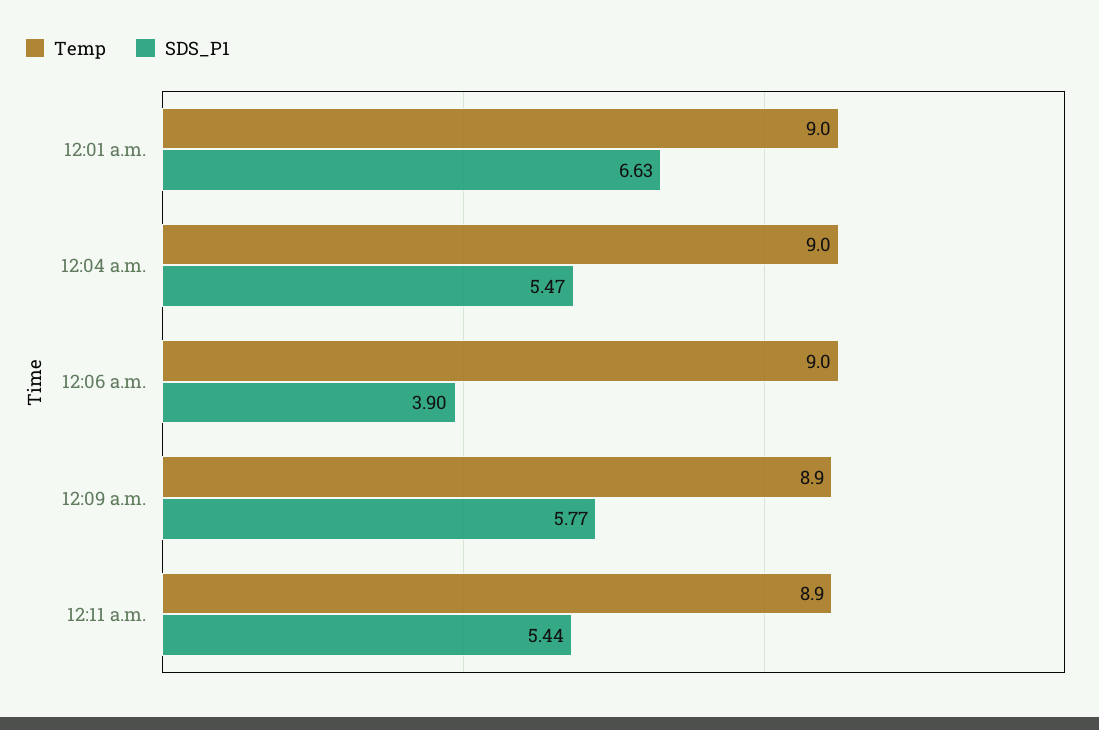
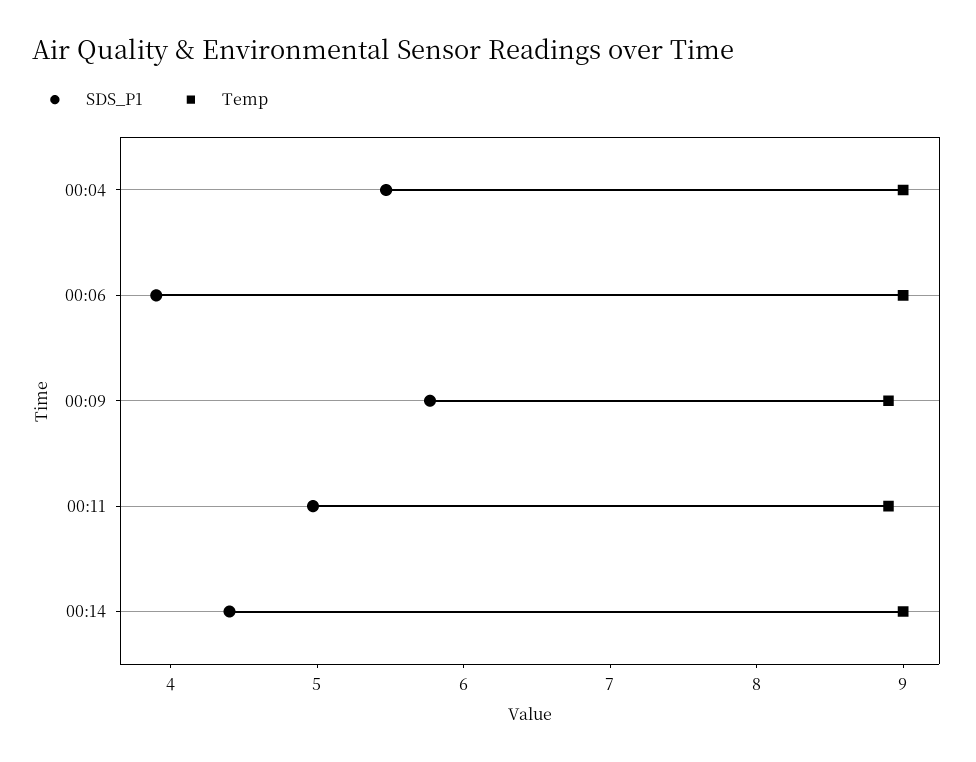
Temp, 12:01 a.m.: 9 -> none
SDS_P1, 12:01 a.m.: 6.63 -> none
SDS_P1, 12:11 a.m.: 5.44 -> 5
SDS_P1, 00:14: none -> 4.4
Temp, 00:14: none -> 9

